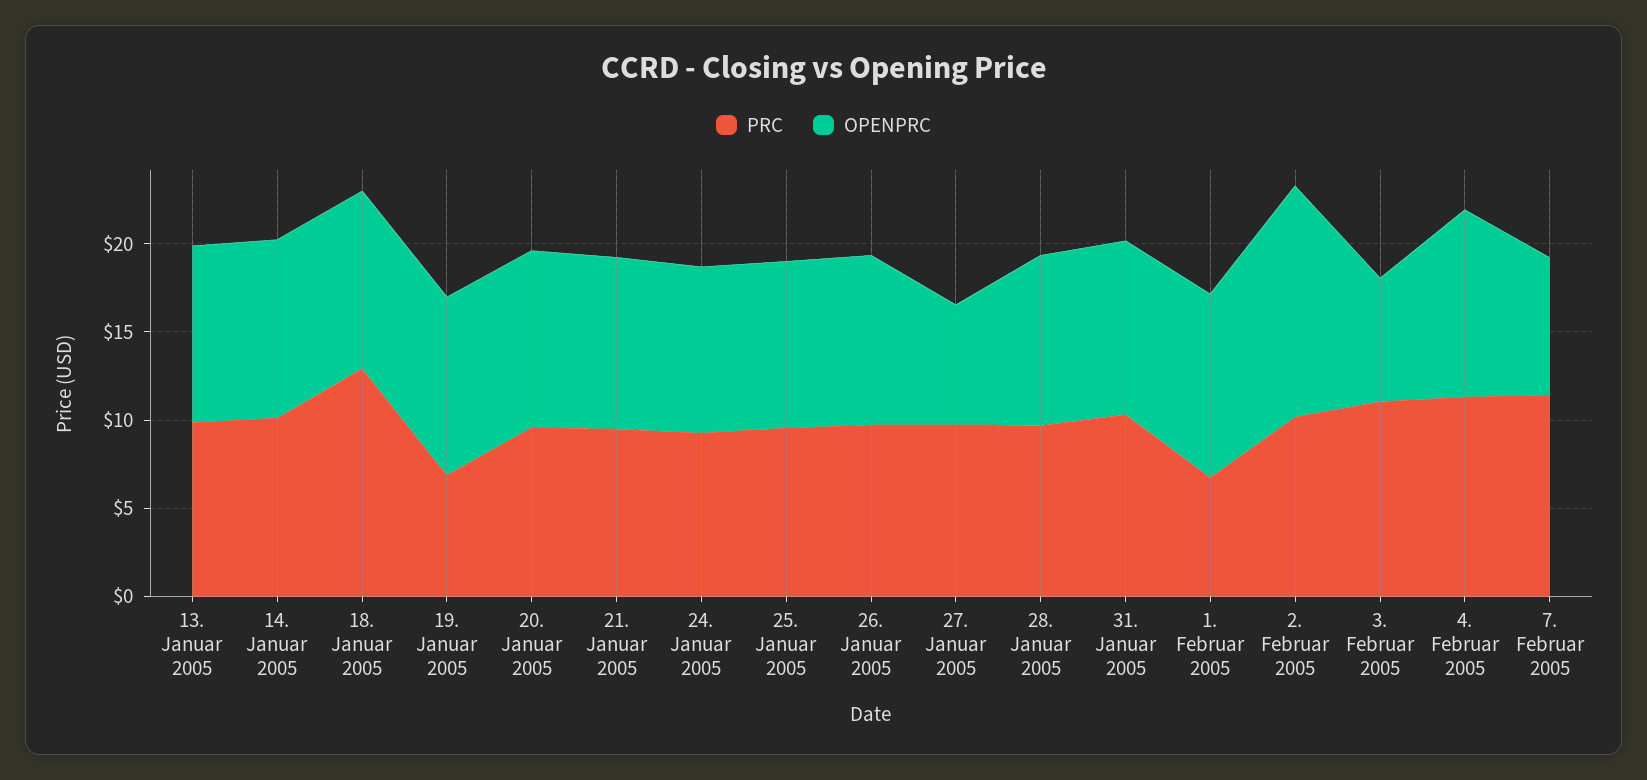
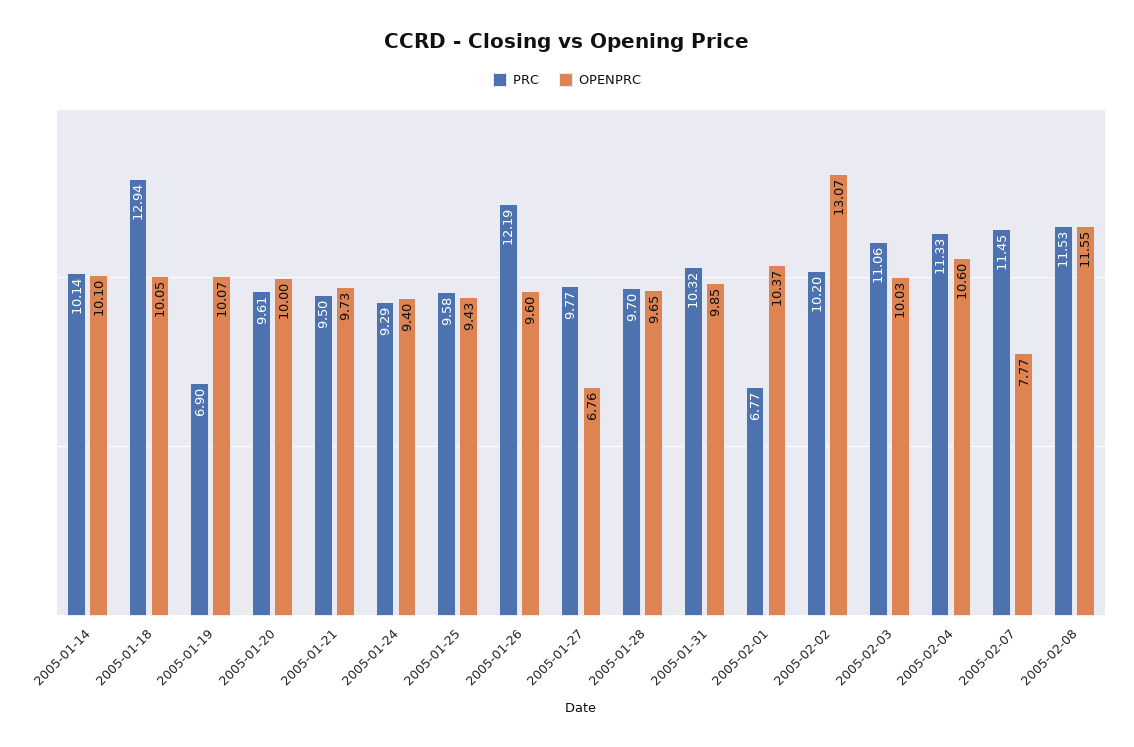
PRC, 13. Januar 2005: 10 -> none
OPENPRC, 13. Januar 2005: 10 -> none
PRC, 26. Januar 2005: 10 -> 12.19
OPENPRC, 3. Februar 2005: 7 -> 10.03
PRC, 2005-02-08: none -> 11.53
OPENPRC, 2005-02-08: none -> 11.55

